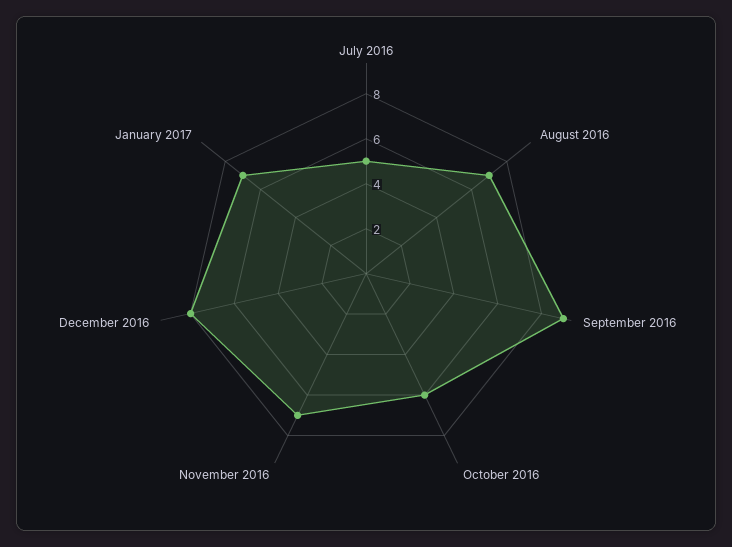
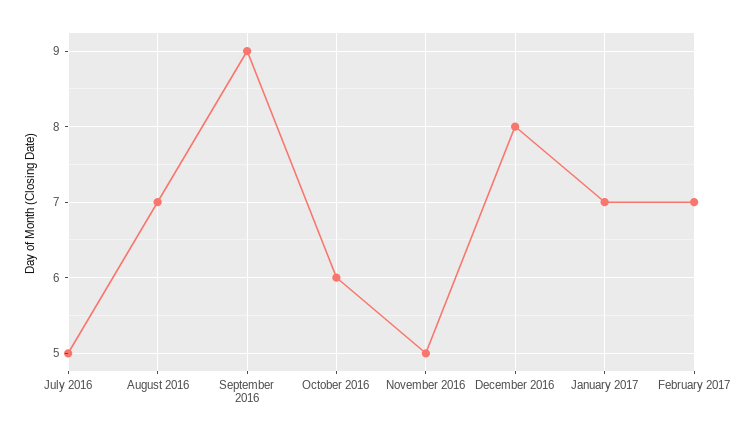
November 2016: 7 -> 5
February 2017: none -> 7

